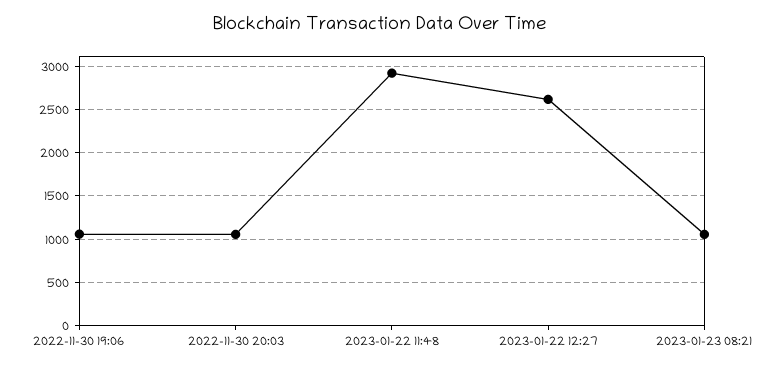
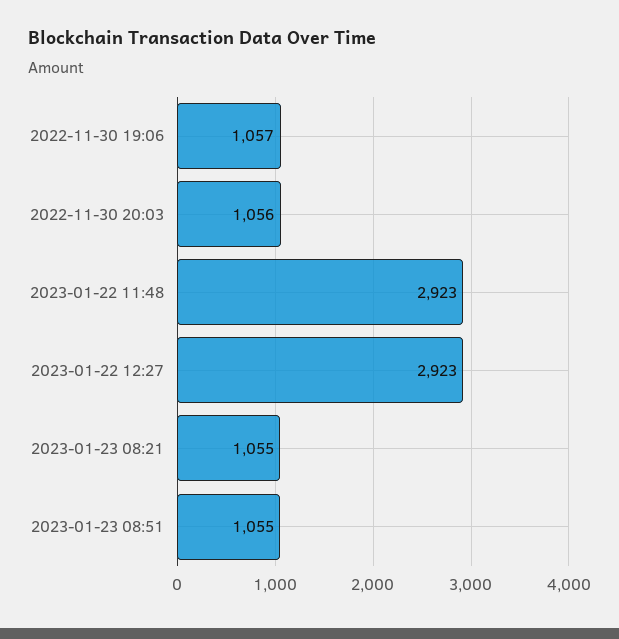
2023-01-22 12:27: 2600 -> 2923
2023-01-23 08:51: none -> 1055

